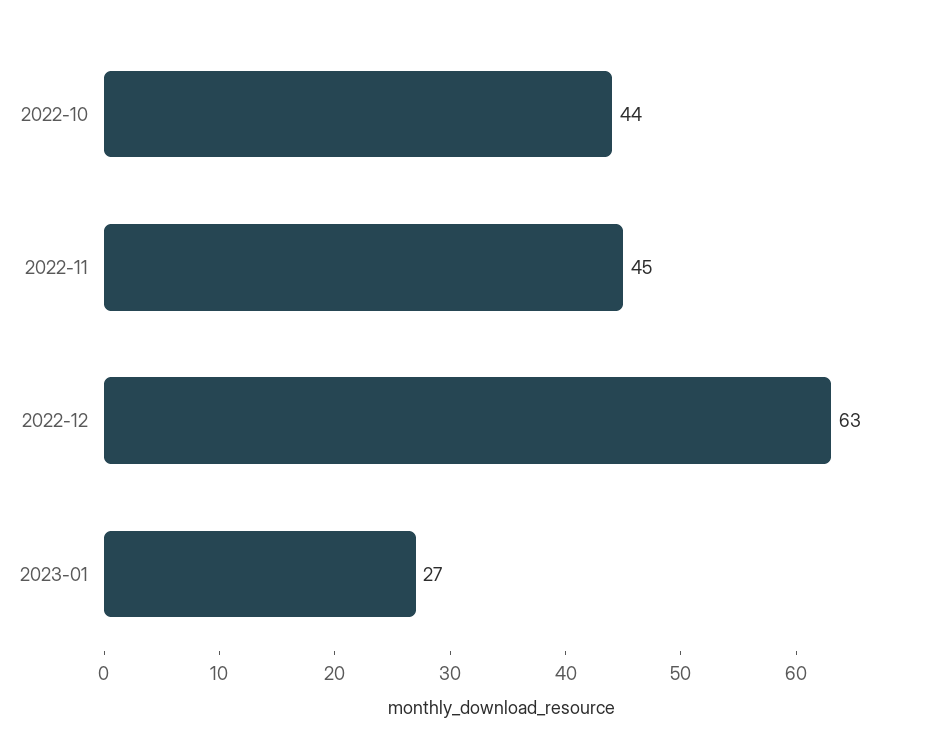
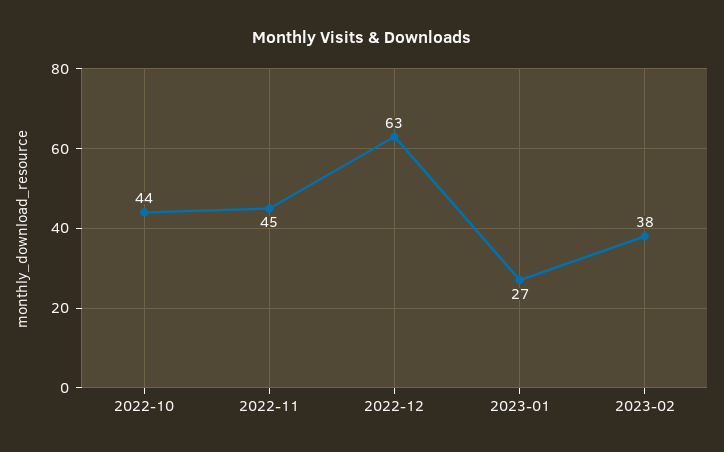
2023-02: none -> 38

